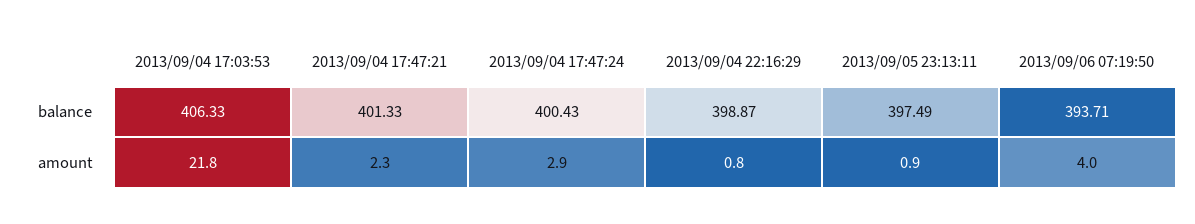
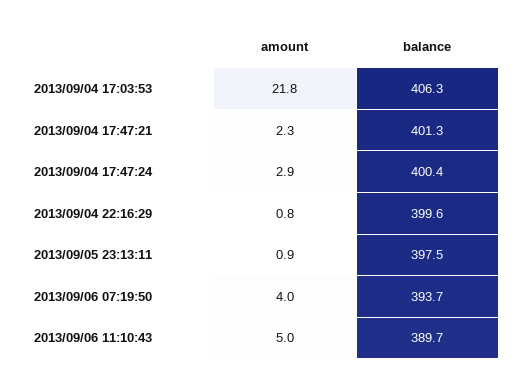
2013/09/04 22:16:29, balance: 398.87 -> 399.6
2013/09/06 11:10:43, amount: none -> 5
2013/09/06 11:10:43, balance: none -> 389.7

